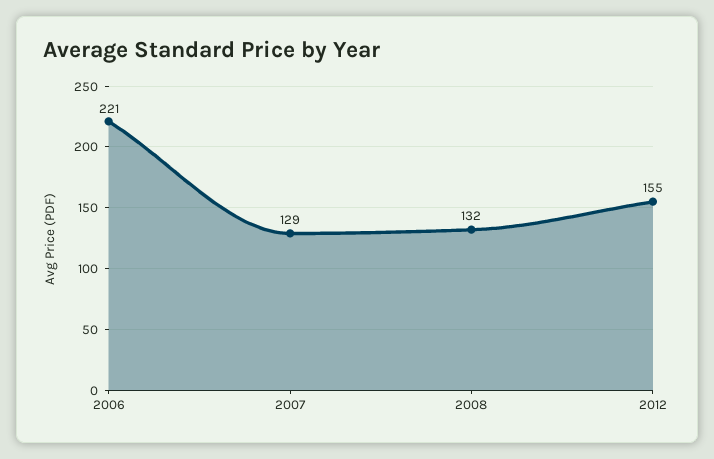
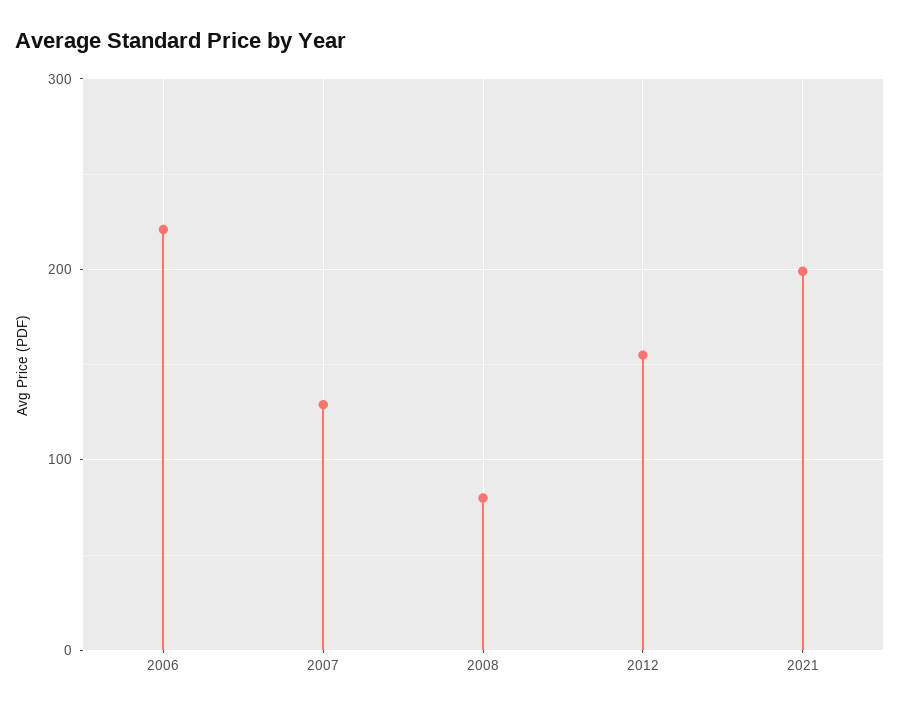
2008: 132 -> 80
2021: none -> 200

